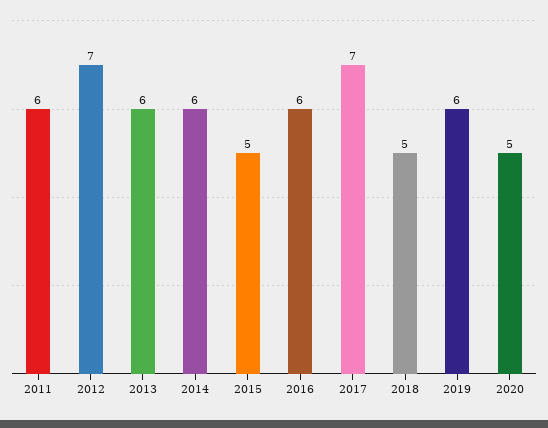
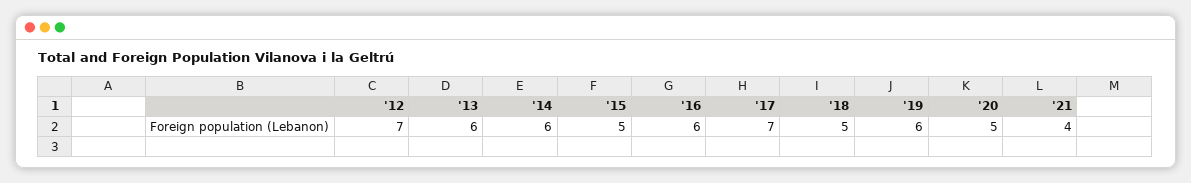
2011: 6 -> none
'21: none -> 4

